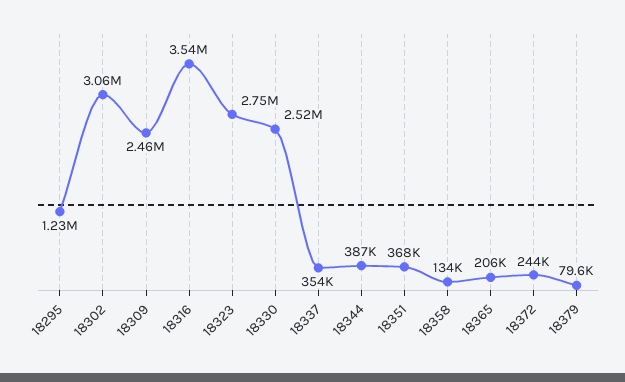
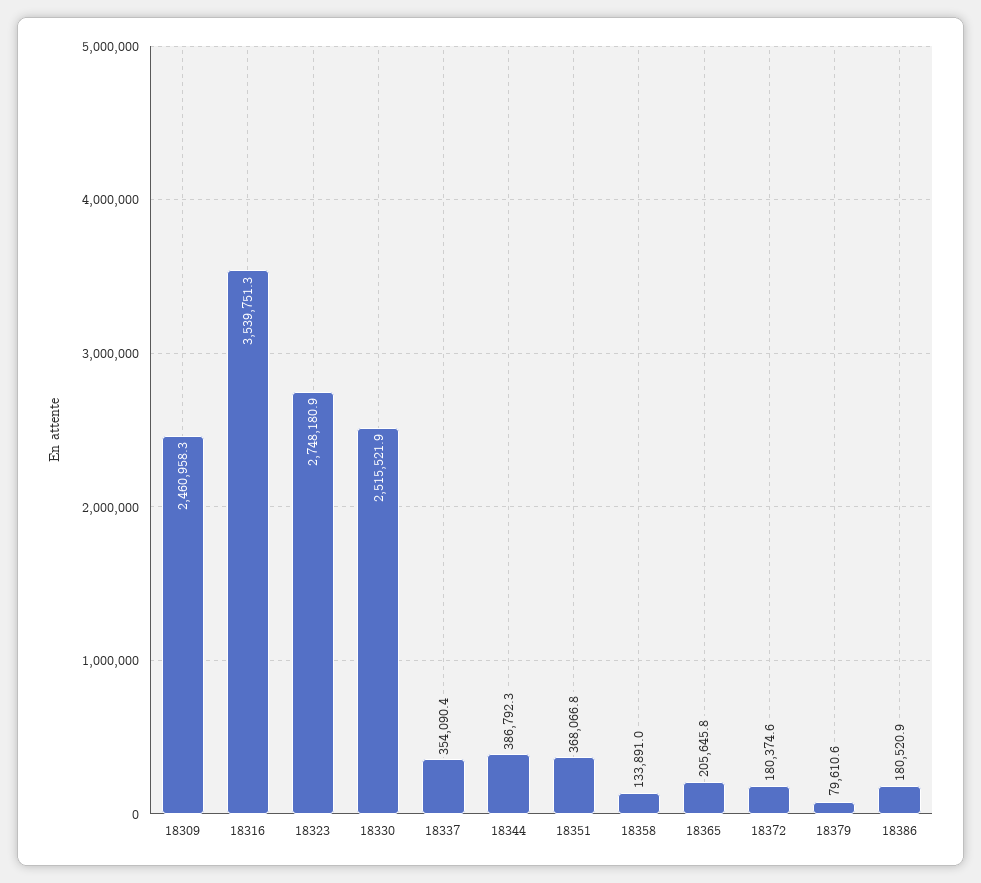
18295: 1230000 -> none
18302: 3060000 -> none
18372: 244000 -> 180374.6
18386: none -> 180520.9

